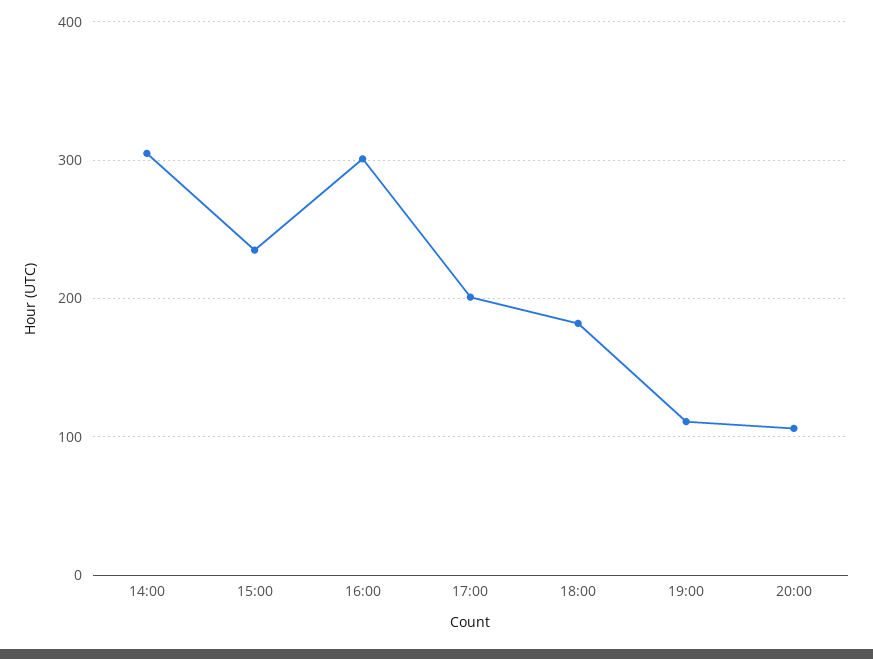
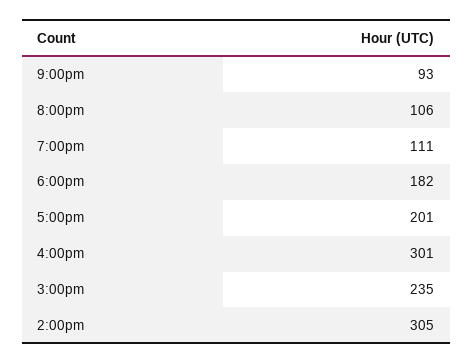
9:00pm: none -> 93

